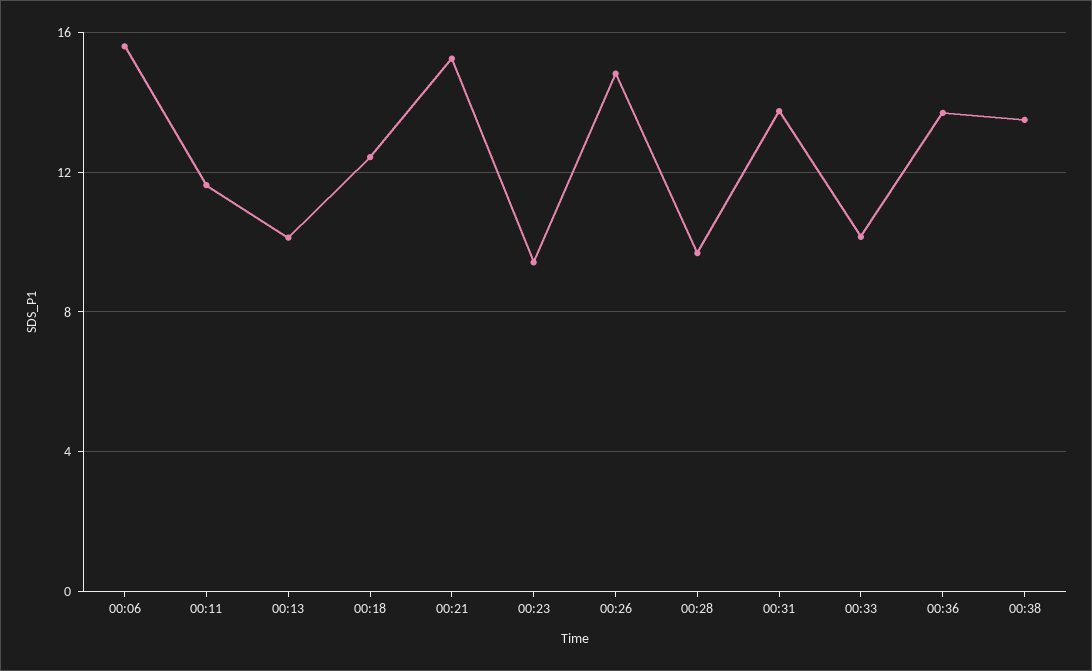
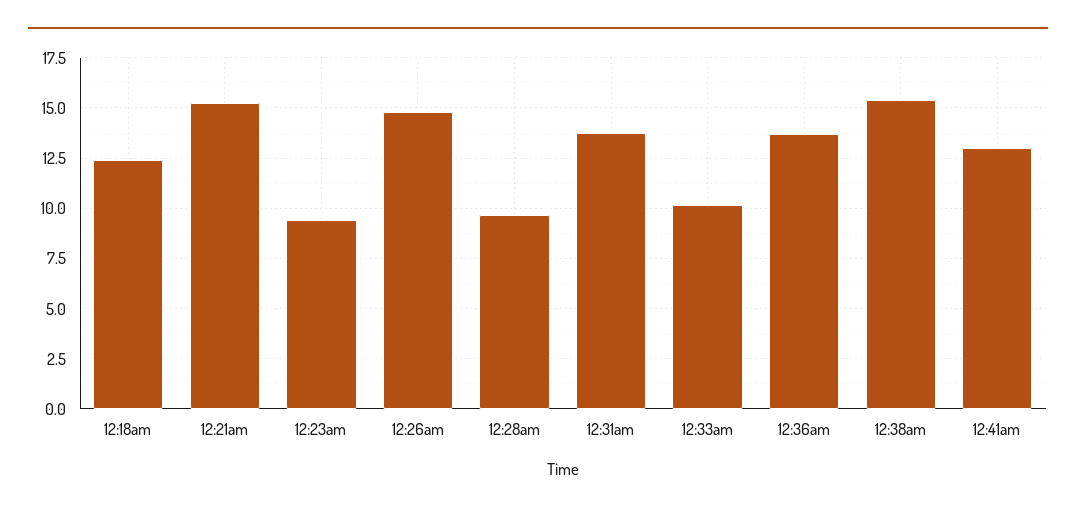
00:06: 15.5 -> none
00:11: 11.5 -> none
00:13: 10 -> none
00:38: 13.5 -> 15.5
12:41am: none -> 13

